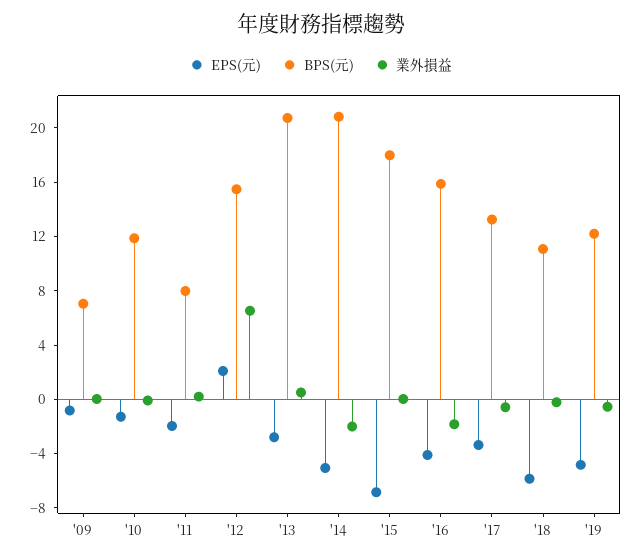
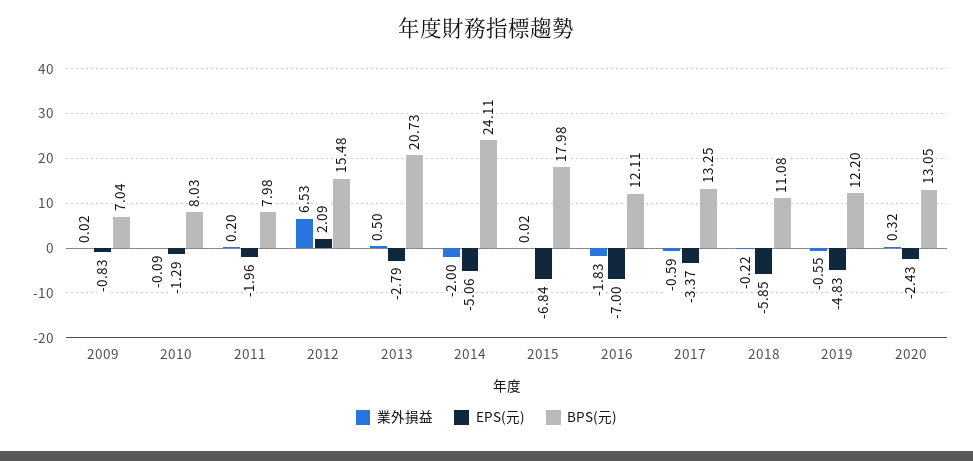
BPS(元), '10: 12 -> 8.03
BPS(元), '14: 21 -> 24.11
EPS(元), '16: -4 -> -7
BPS(元), '16: 16 -> 12.11
業外損益, 2020: none -> 0.32
EPS(元), 2020: none -> -2.43
BPS(元), 2020: none -> 13.05

